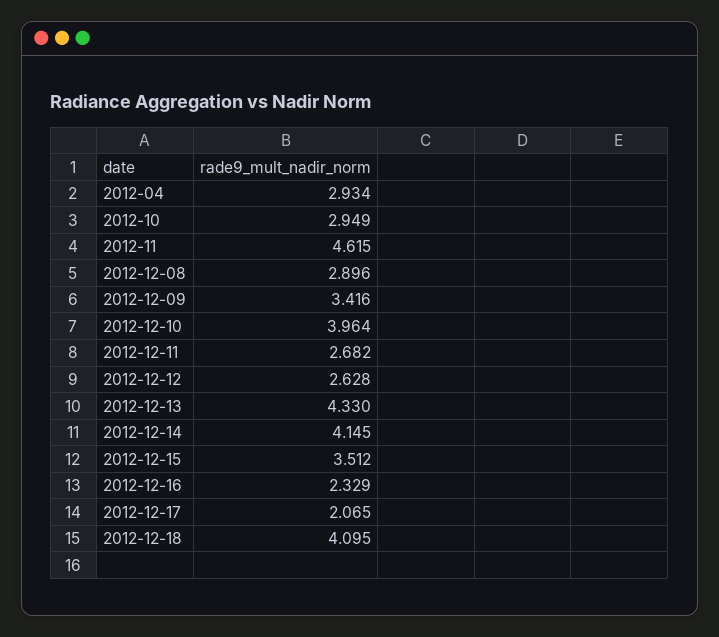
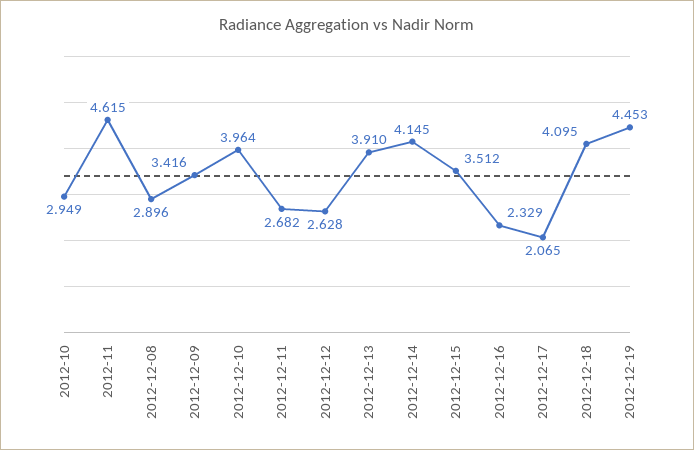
2012-04: 2.934 -> none
2012-12-13: 4.33 -> 3.91
2012-12-19: none -> 4.453

